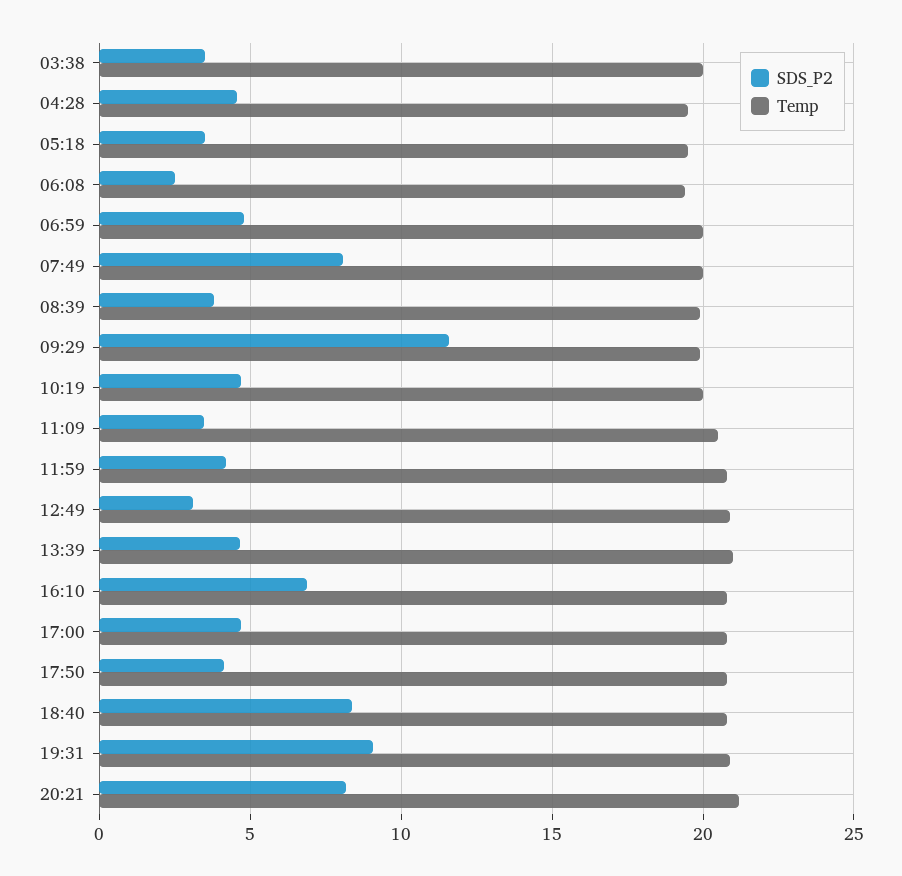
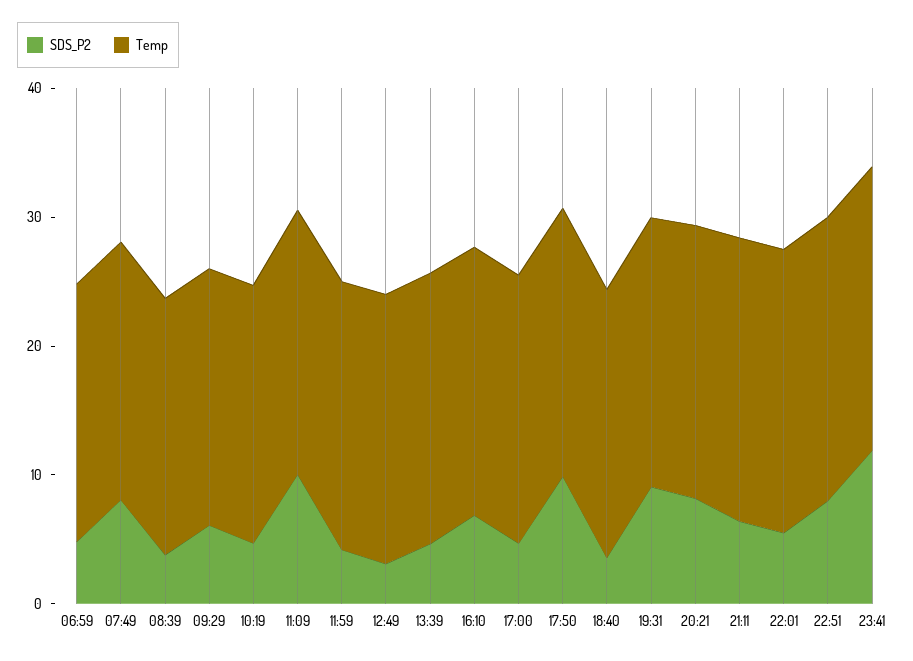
SDS_P2, 03:38: 3.5 -> none
Temp, 03:38: 20 -> none
SDS_P2, 04:28: 4.5 -> none
Temp, 04:28: 19.5 -> none
SDS_P2, 05:18: 3.5 -> none
Temp, 05:18: 19.5 -> none
SDS_P2, 06:08: 2.5 -> none
Temp, 06:08: 19.5 -> none
SDS_P2, 09:29: 11.5 -> 6
SDS_P2, 11:09: 3.5 -> 10
SDS_P2, 17:50: 4 -> 10
SDS_P2, 18:40: 8.5 -> 4
SDS_P2, 21:11: none -> 6
Temp, 21:11: none -> 22
SDS_P2, 22:01: none -> 6
Temp, 22:01: none -> 22
SDS_P2, 22:51: none -> 8
Temp, 22:51: none -> 22
SDS_P2, 23:41: none -> 12
Temp, 23:41: none -> 22

